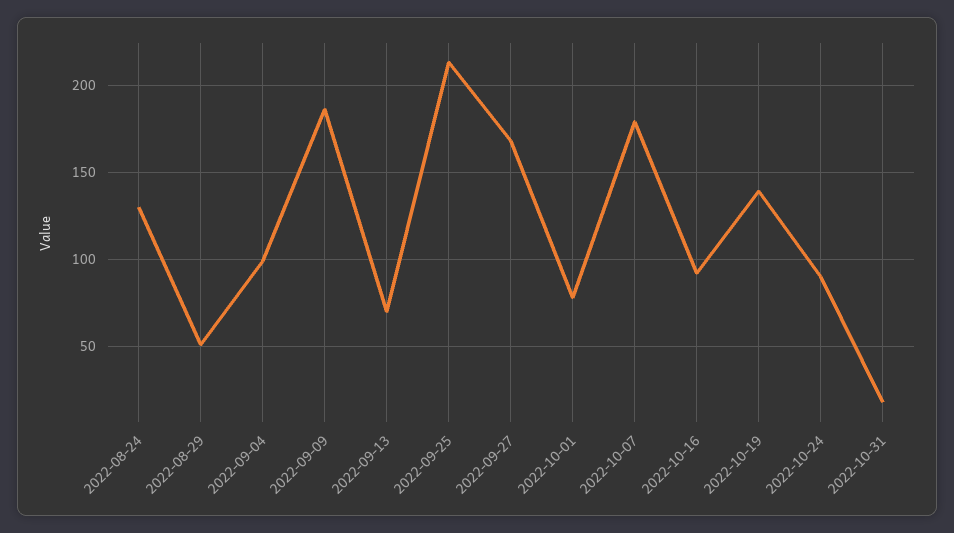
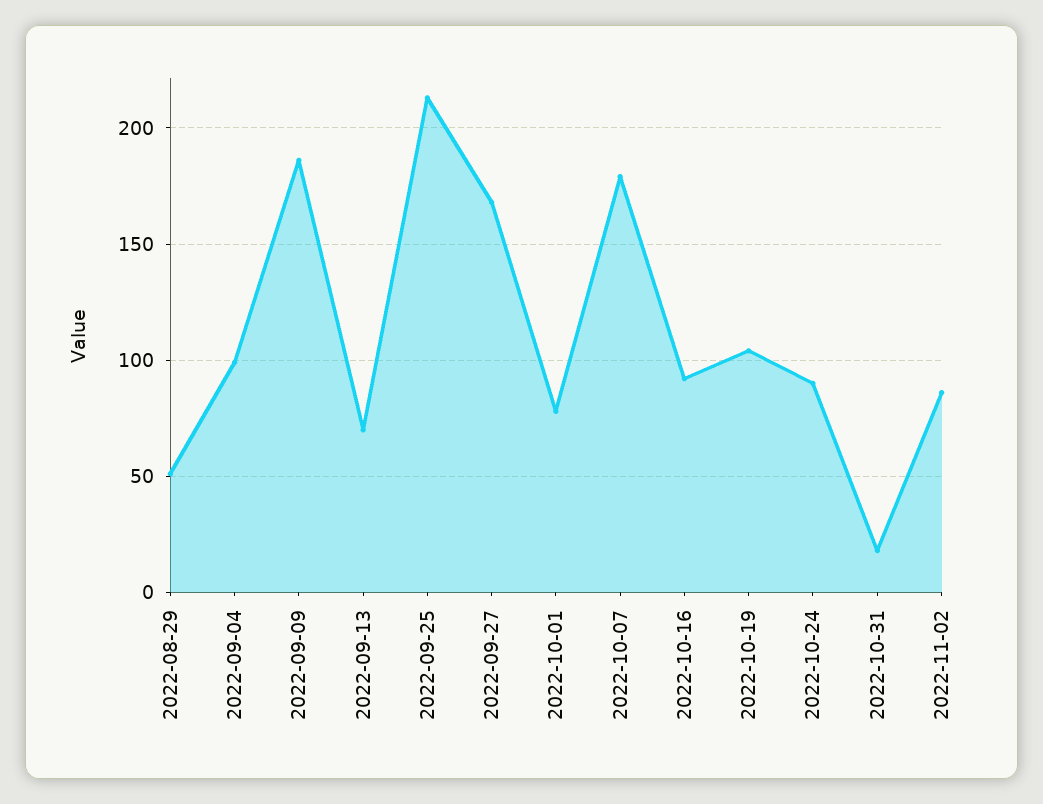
2022-08-24: 130 -> none
2022-10-19: 140 -> 105
2022-11-02: none -> 85

